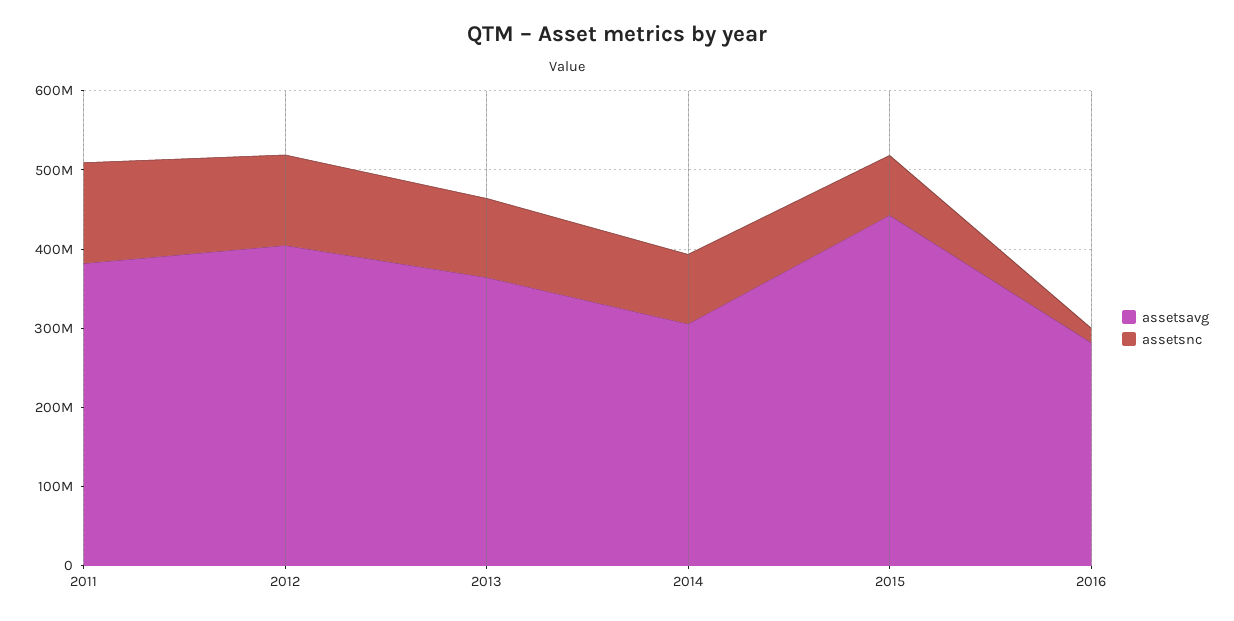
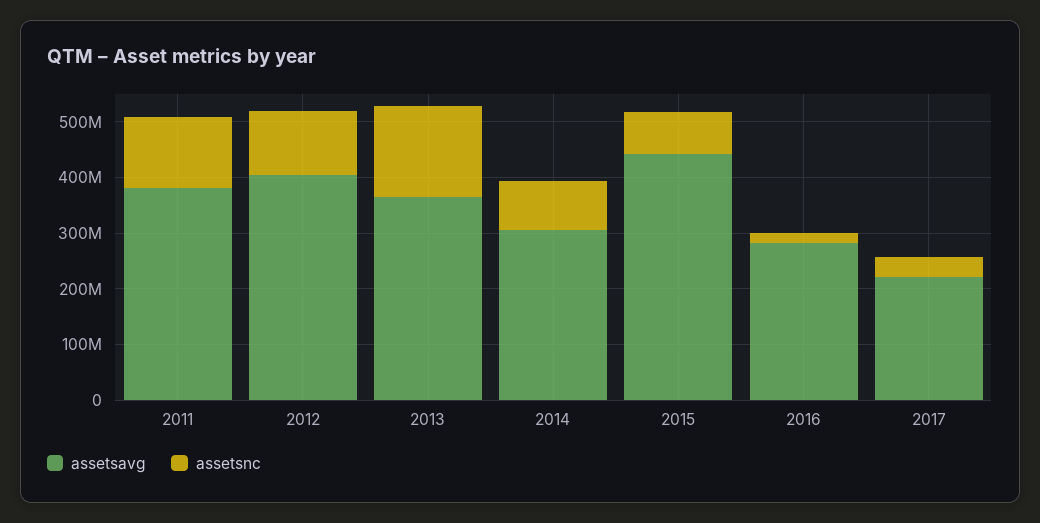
assetsnc, 2013: 100000000 -> 160000000
assetsavg, 2017: none -> 220000000
assetsnc, 2017: none -> 40000000

